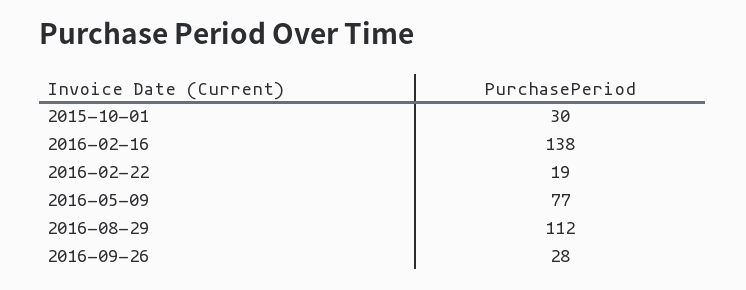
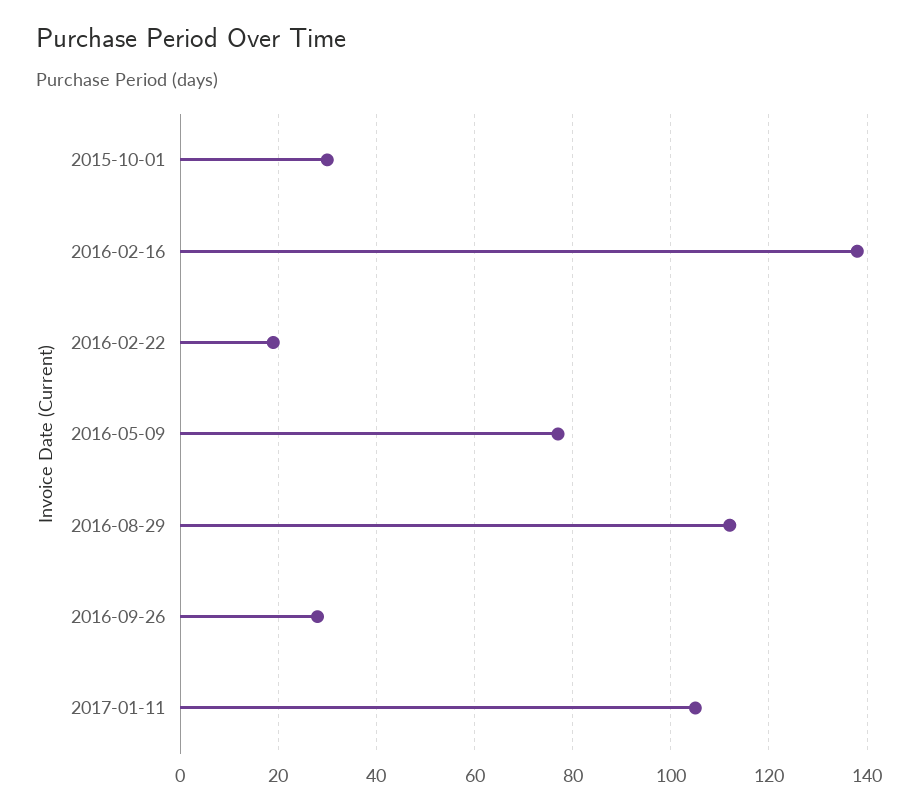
2017-01-11: none -> 105

